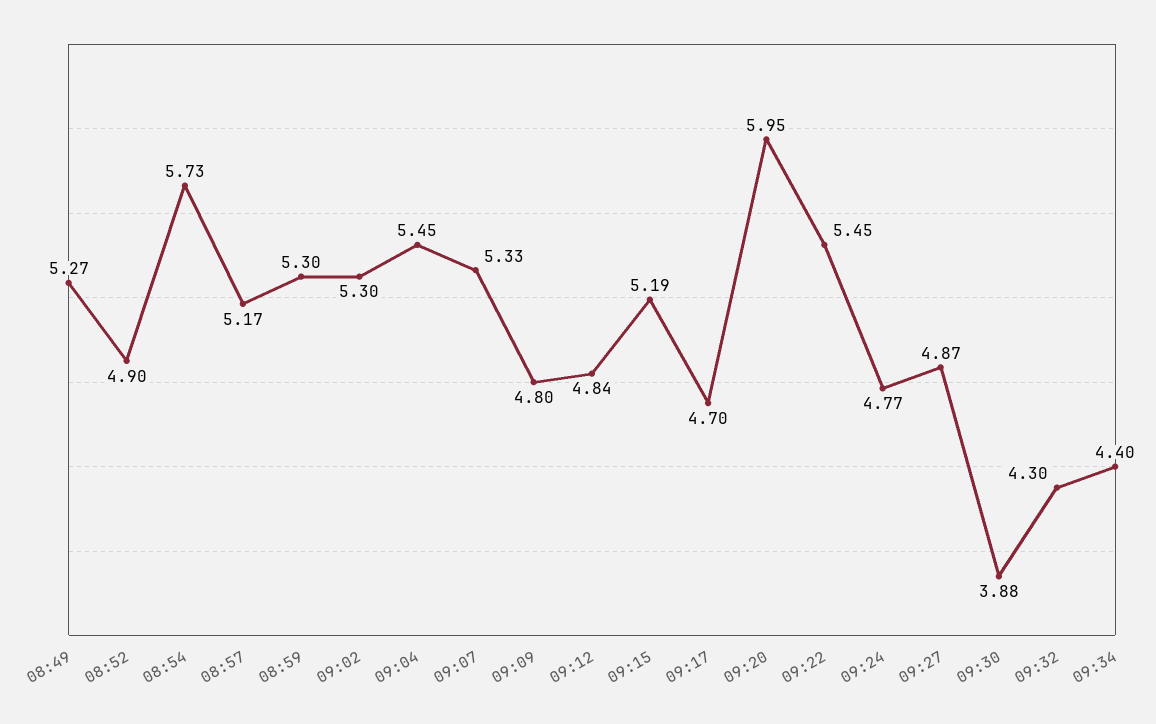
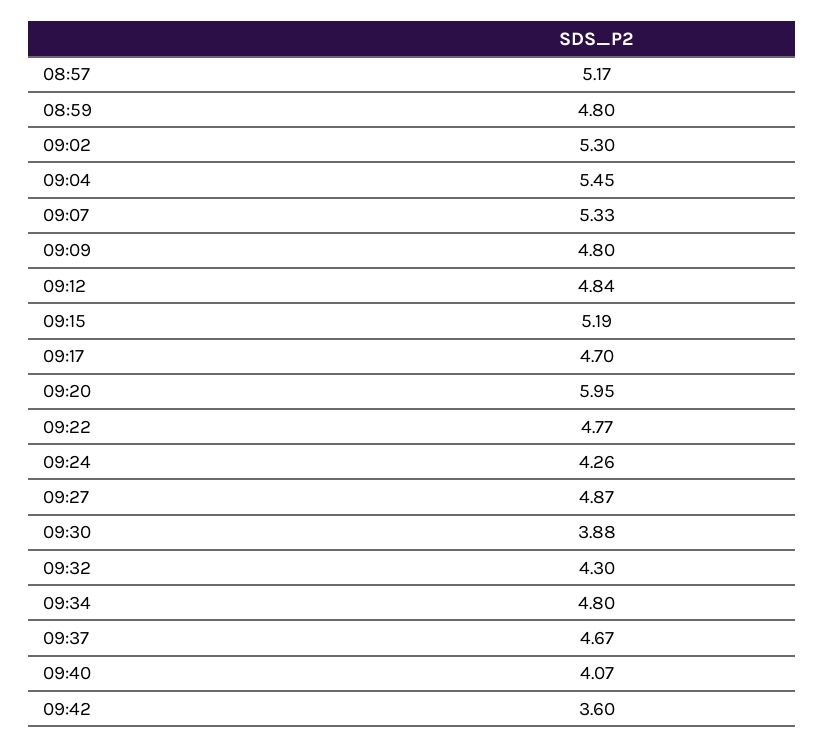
08:49: 5.27 -> none
08:52: 4.9 -> none
08:54: 5.73 -> none
08:59: 5.3 -> 4.8
09:22: 5.45 -> 4.77
09:24: 4.77 -> 4.26
09:34: 4.4 -> 4.8
09:37: none -> 4.67
09:40: none -> 4.07
09:42: none -> 3.6

